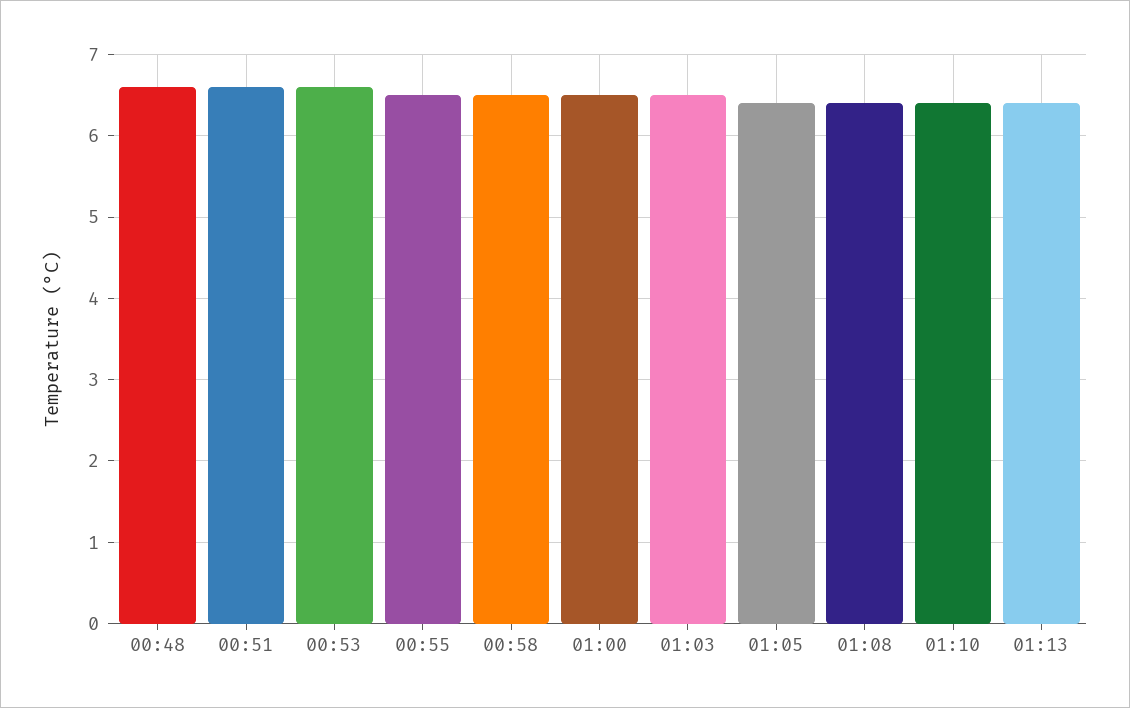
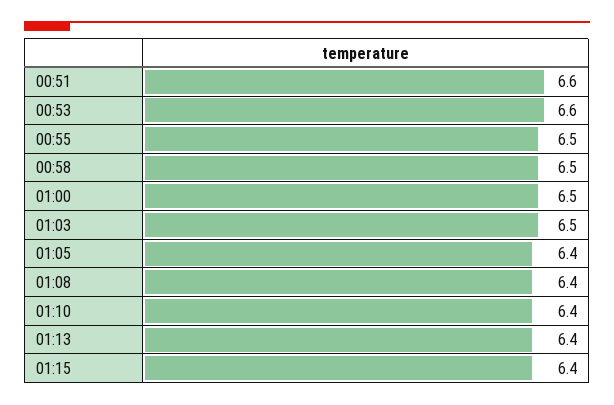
00:48: 6.6 -> none
01:15: none -> 6.4

